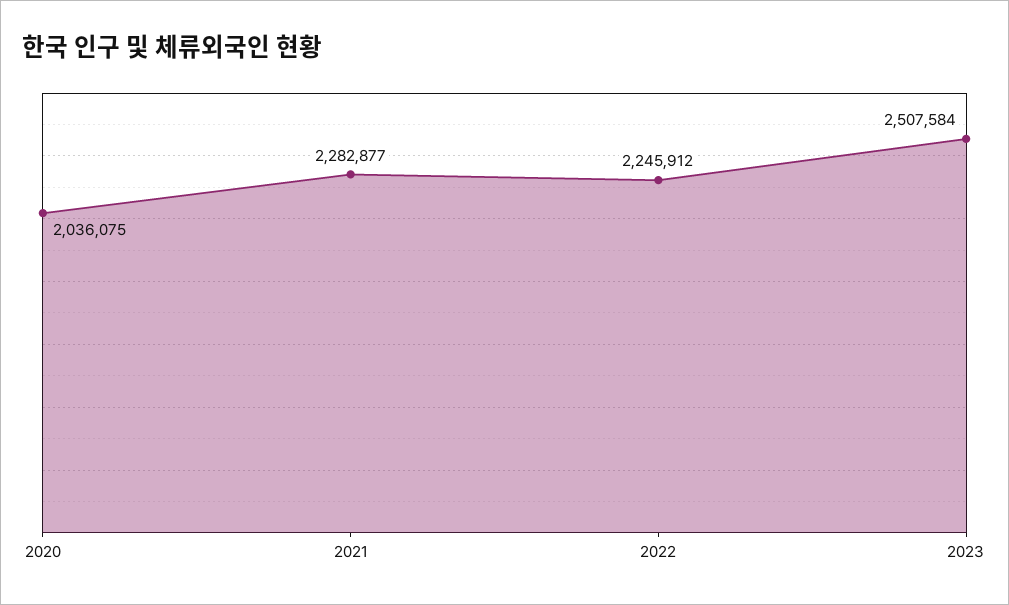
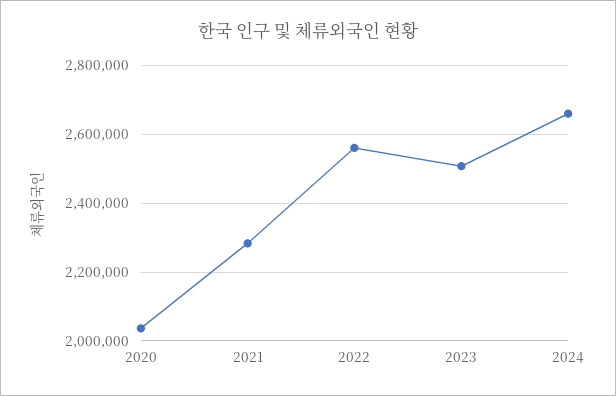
2022: 2245912 -> 2560000
2024: none -> 2660000

